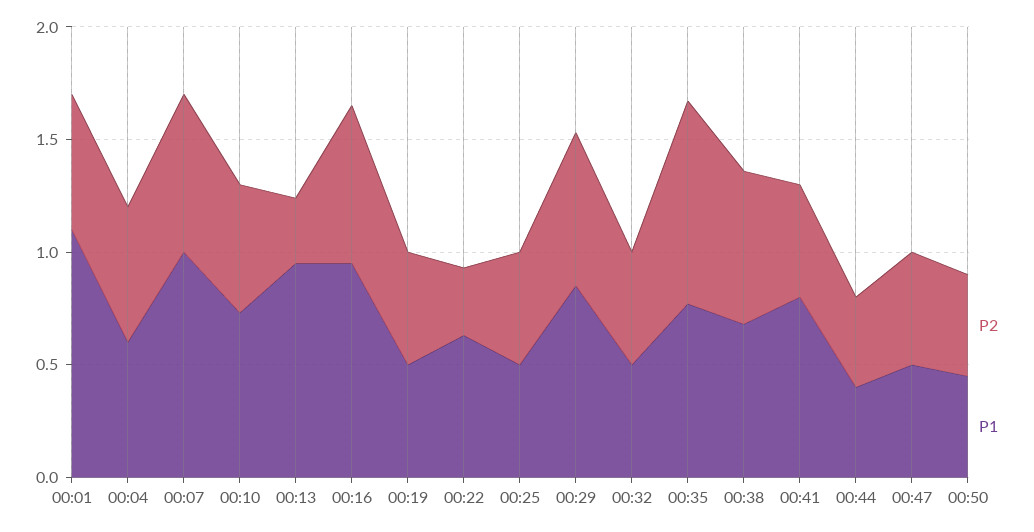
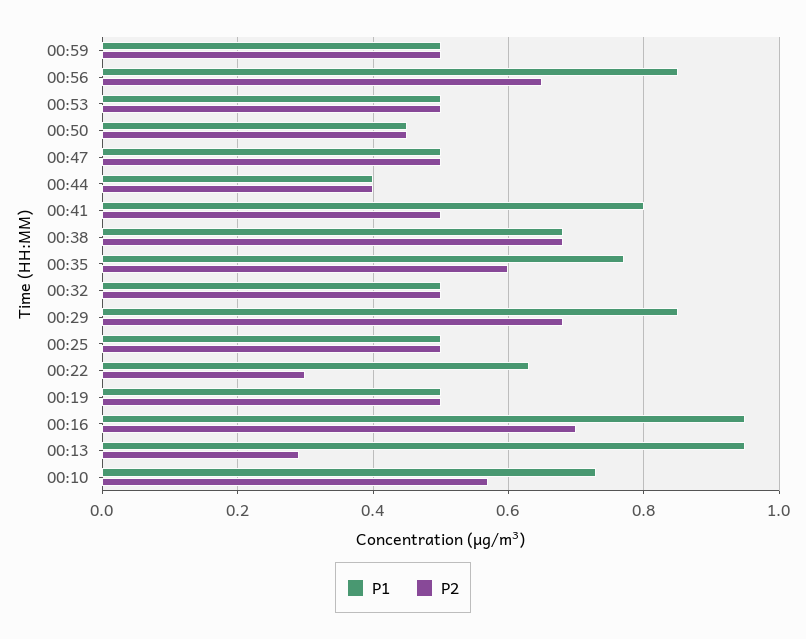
P2, 00:01: 0.6 -> none
P1, 00:01: 1.1 -> none
P2, 00:04: 0.6 -> none
P1, 00:04: 0.6 -> none
P2, 00:07: 0.7 -> none
P1, 00:07: 1 -> none
P2, 00:35: 0.9 -> 0.6
P1, 00:59: none -> 0.5
P2, 00:59: none -> 0.5
P1, 00:56: none -> 0.85
P2, 00:56: none -> 0.65
P1, 00:53: none -> 0.5
P2, 00:53: none -> 0.5

